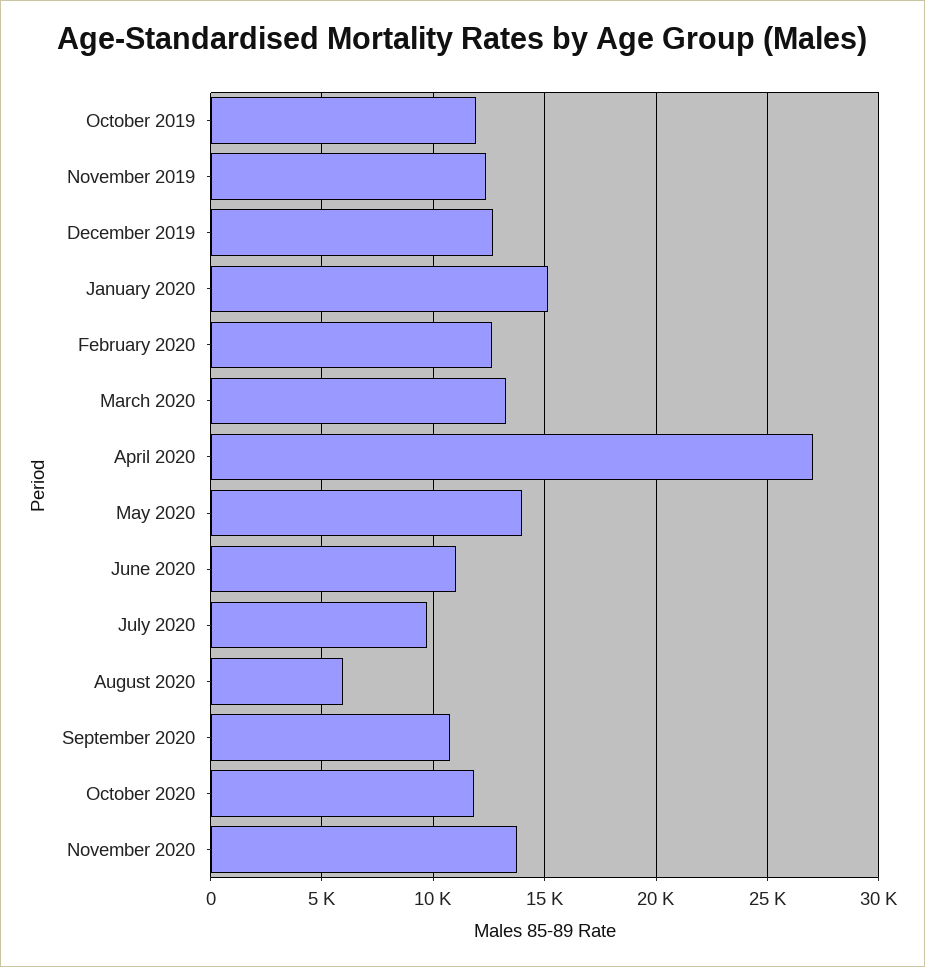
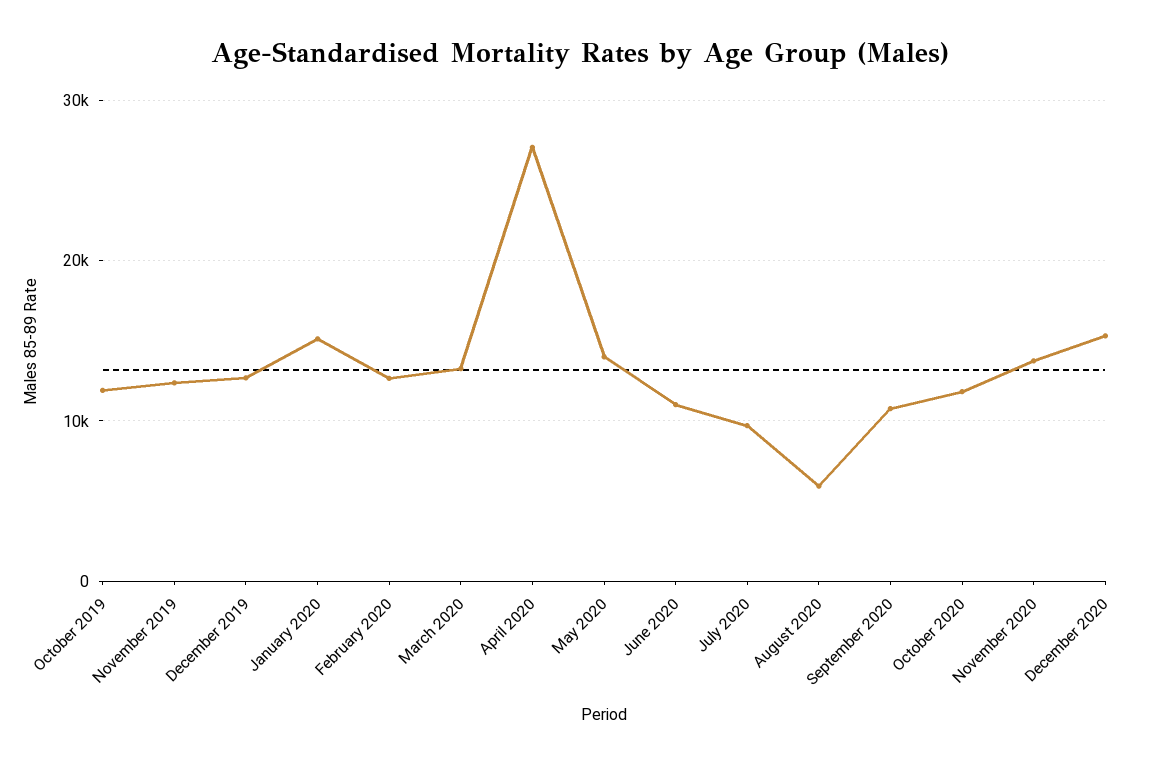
December 2020: none -> 15000

